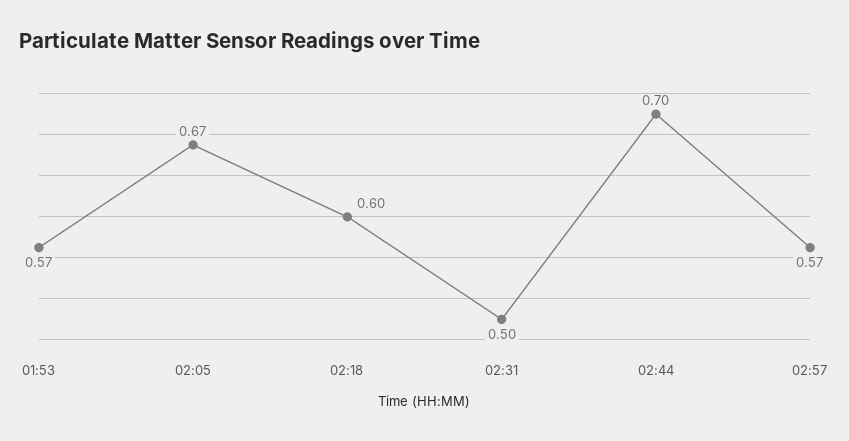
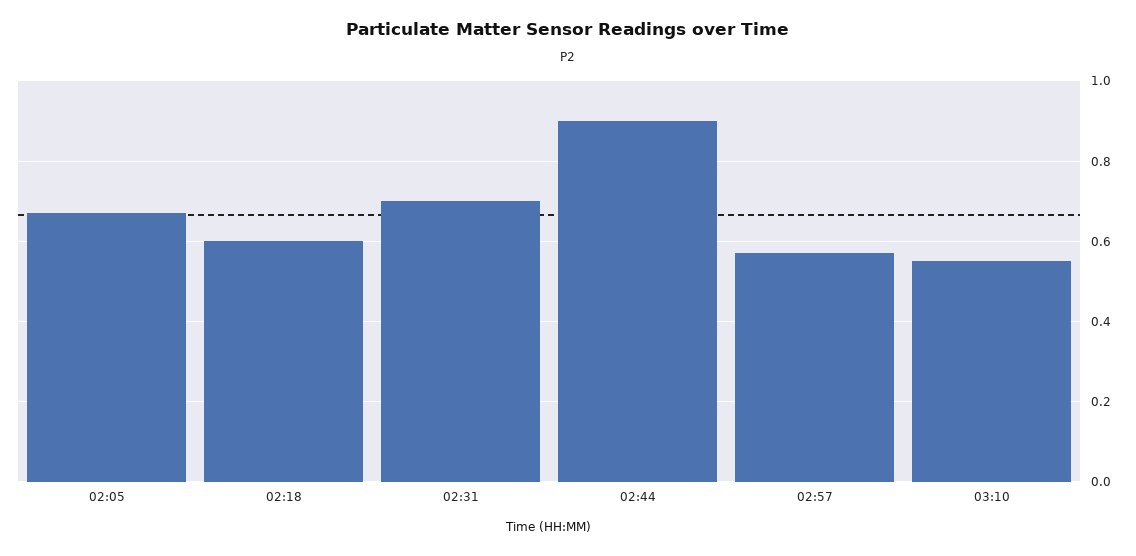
01:53: 0.57 -> none
02:31: 0.5 -> 0.7
02:44: 0.7 -> 0.9
03:10: none -> 0.55

